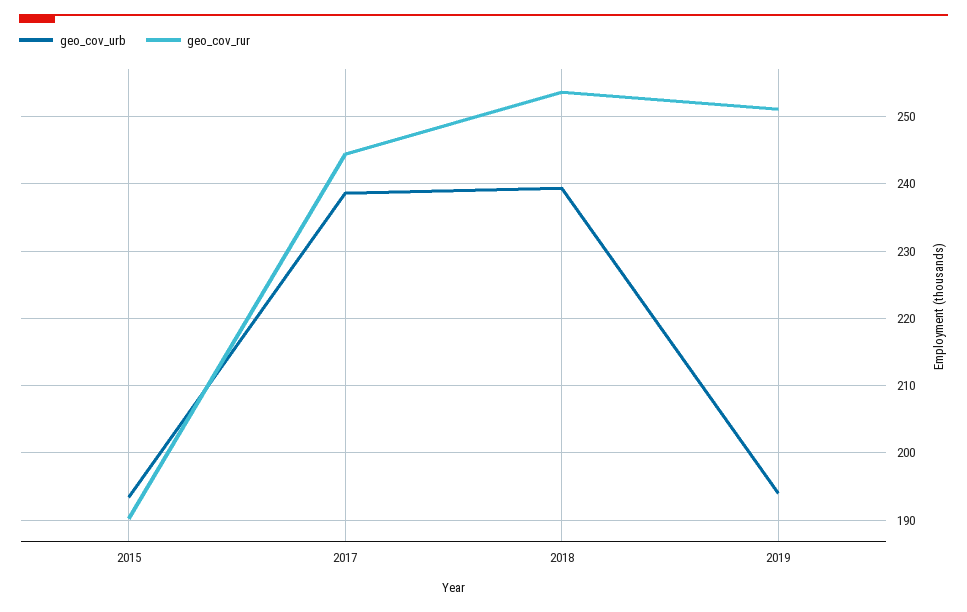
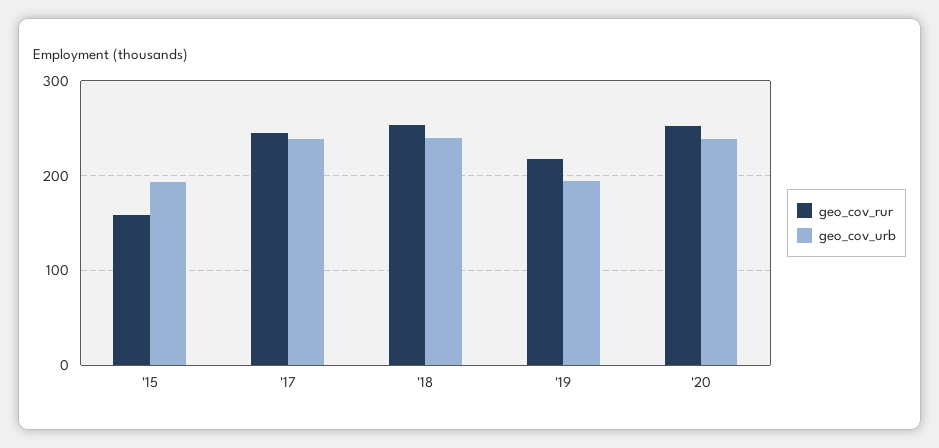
geo_cov_rur, 2015: 190 -> 160
geo_cov_rur, 2019: 251 -> 220
geo_cov_rur, '20: none -> 250
geo_cov_urb, '20: none -> 240

